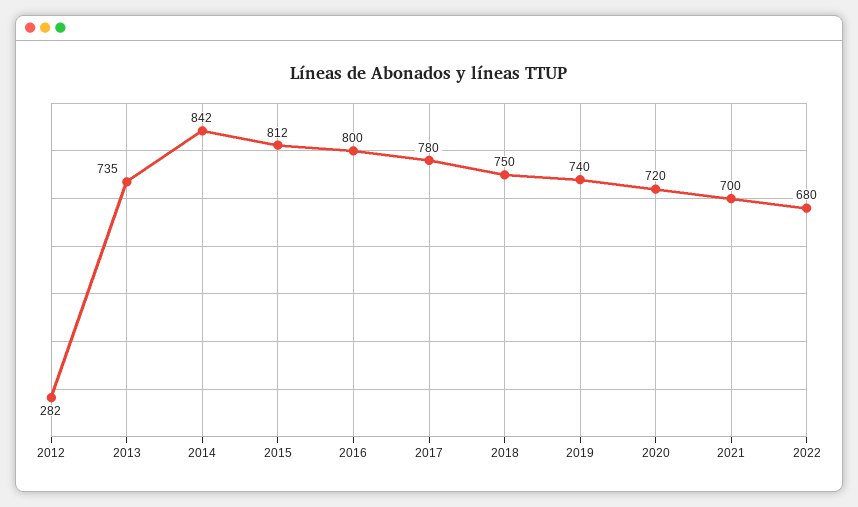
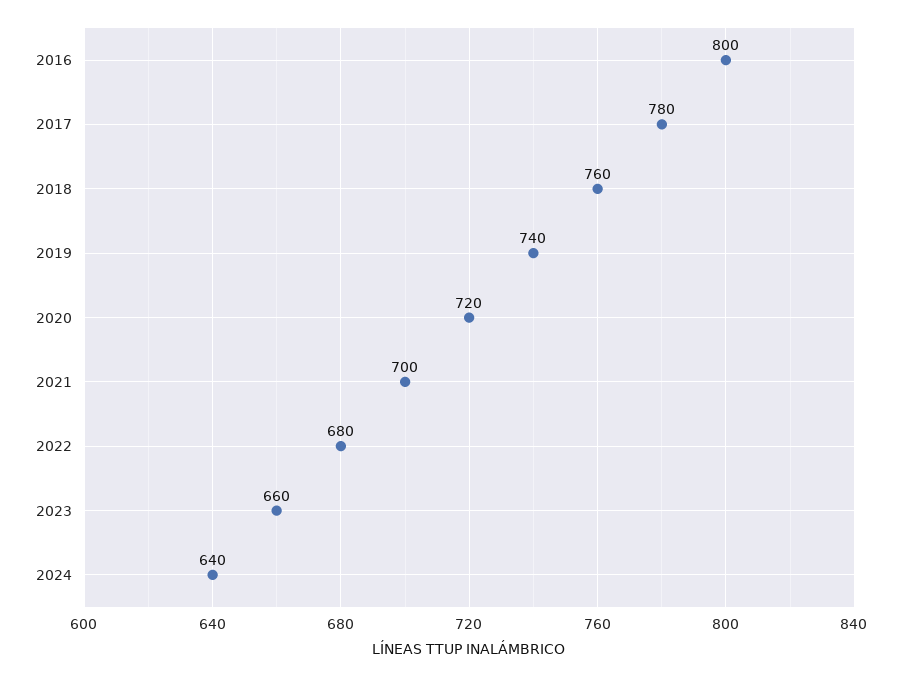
2012: 282 -> none
2013: 735 -> none
2014: 842 -> none
2015: 812 -> none
2018: 750 -> 760
2023: none -> 660
2024: none -> 640

